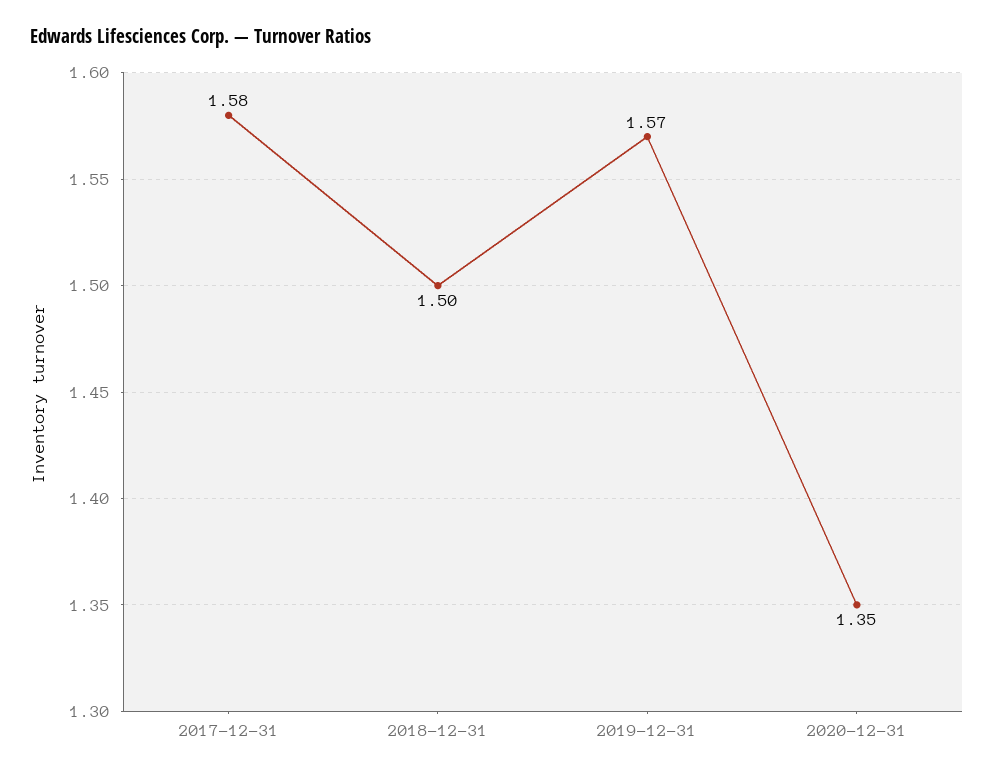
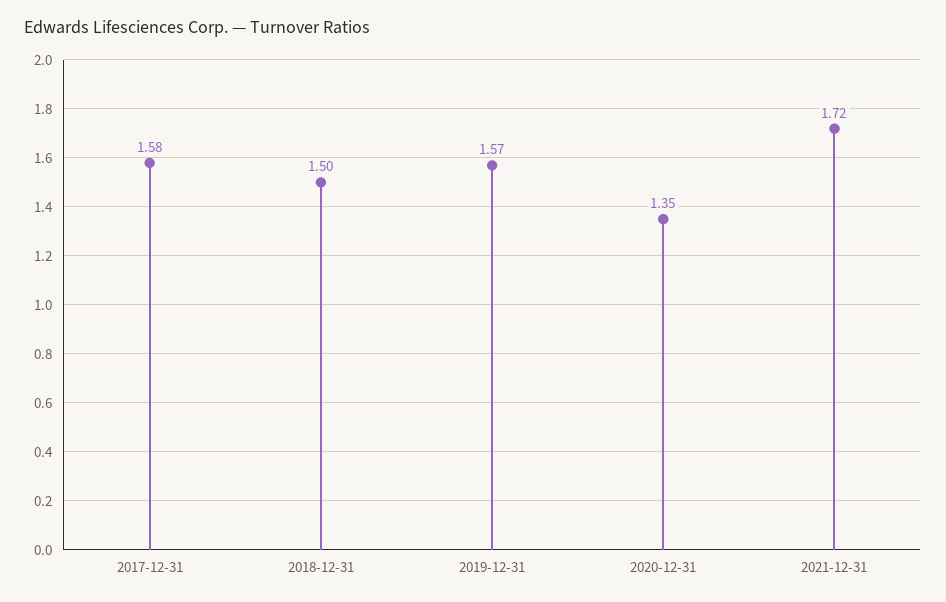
2021-12-31: none -> 1.72

